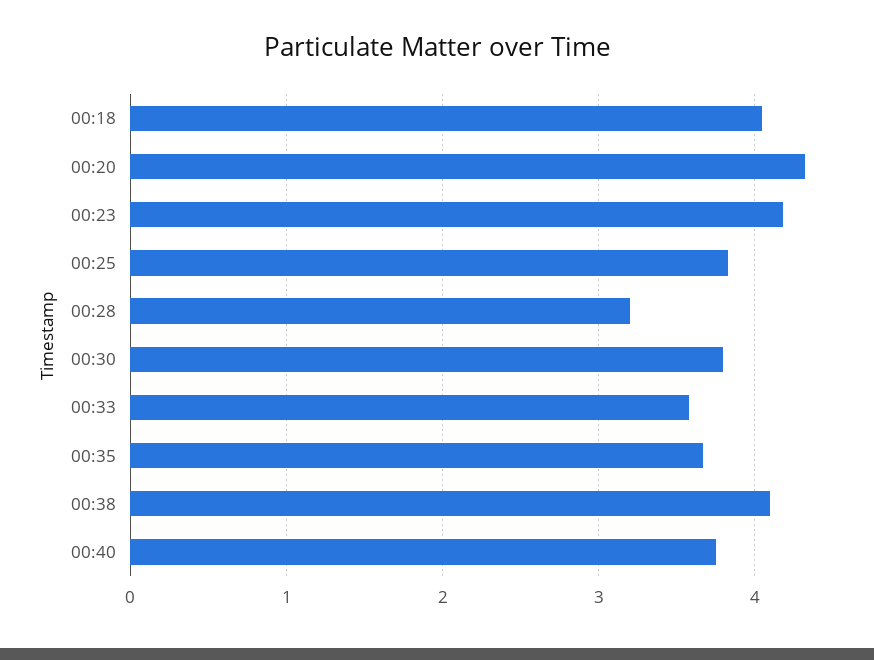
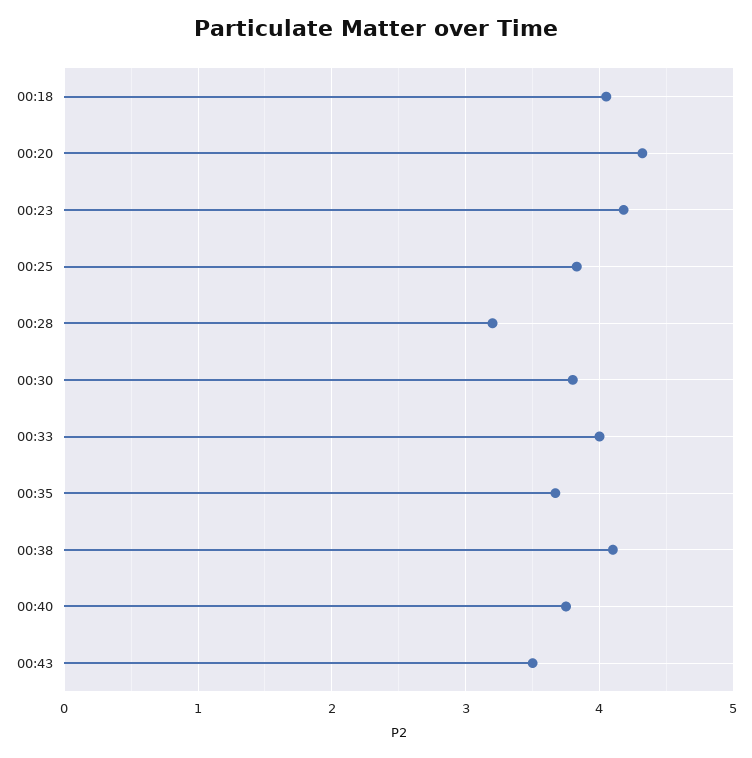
00:33: 3.6 -> 4
00:43: none -> 3.5

